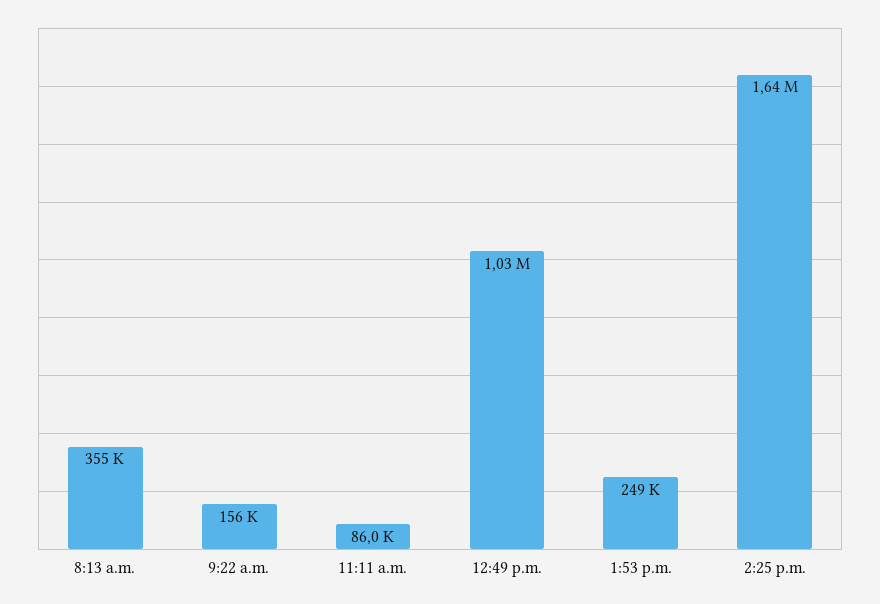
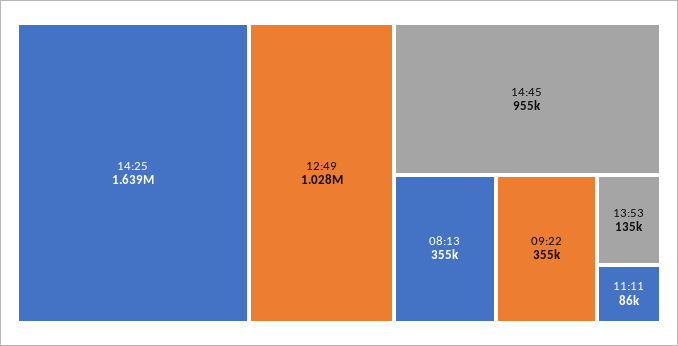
9:22 a.m.: 156000 -> 355000
1:53 p.m.: 249000 -> 135000
14:45: none -> 955000

